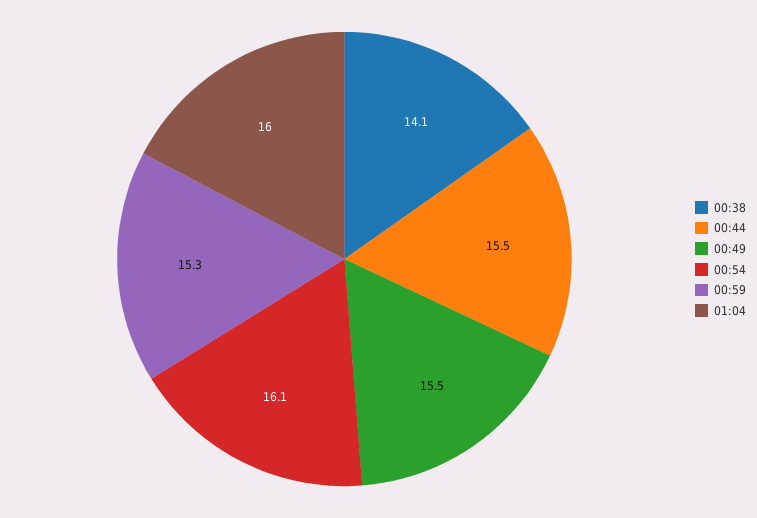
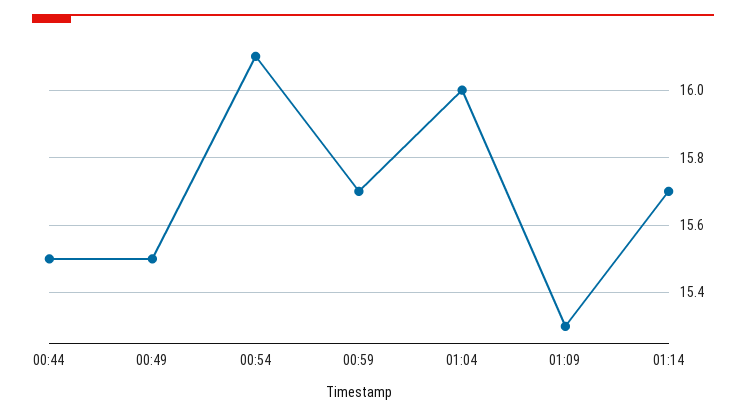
00:38: 14.1 -> none
00:59: 15.3 -> 15.7
01:09: none -> 15.3
01:14: none -> 15.7

